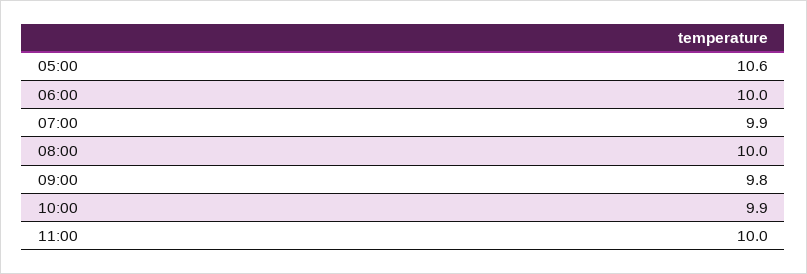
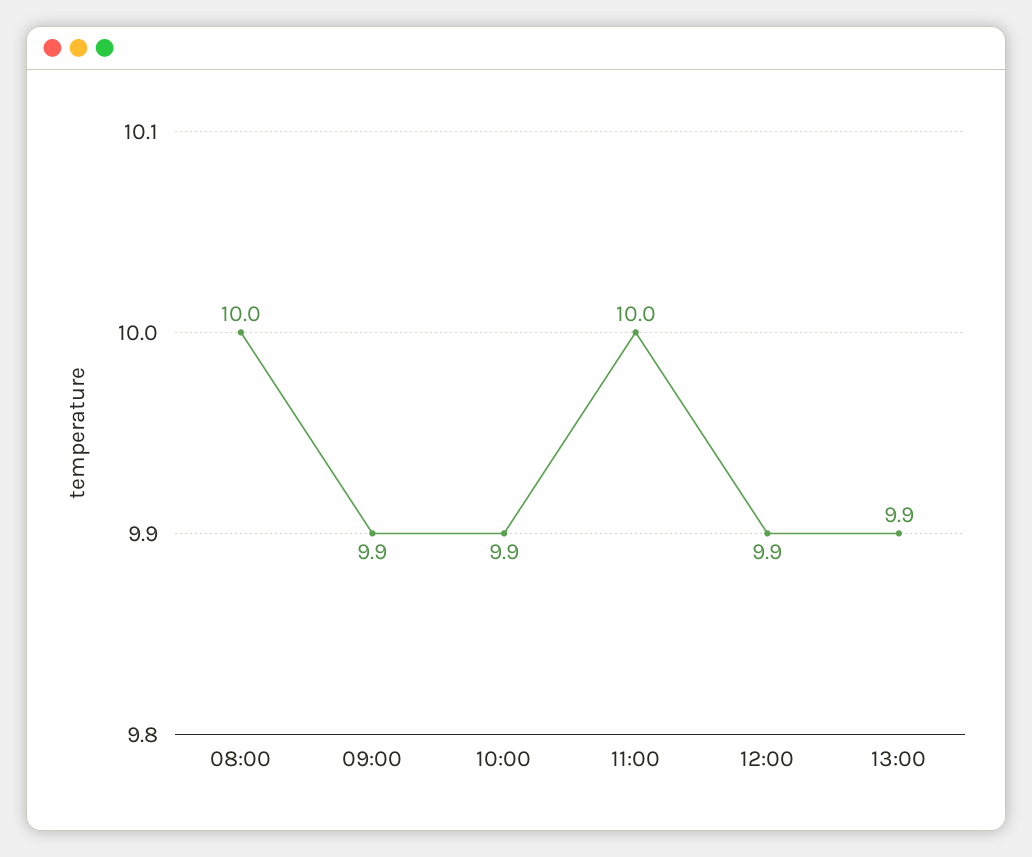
05:00: 10.6 -> none
06:00: 10 -> none
07:00: 9.9 -> none
09:00: 9.8 -> 9.9
12:00: none -> 9.9
13:00: none -> 9.9

